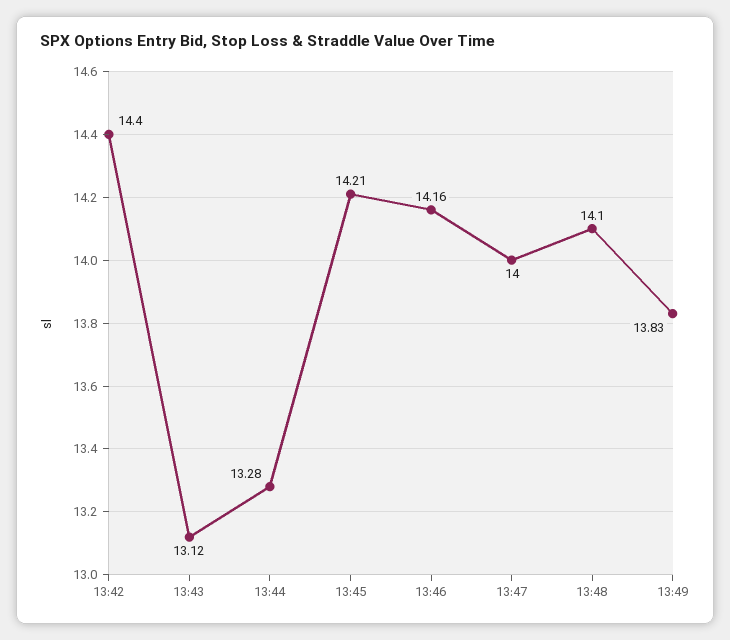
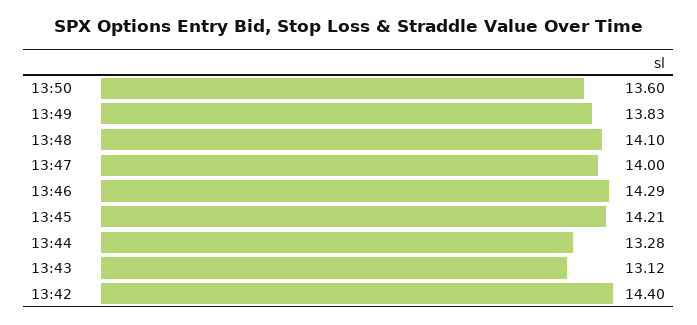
13:46: 14.16 -> 14.29
13:50: none -> 13.6

